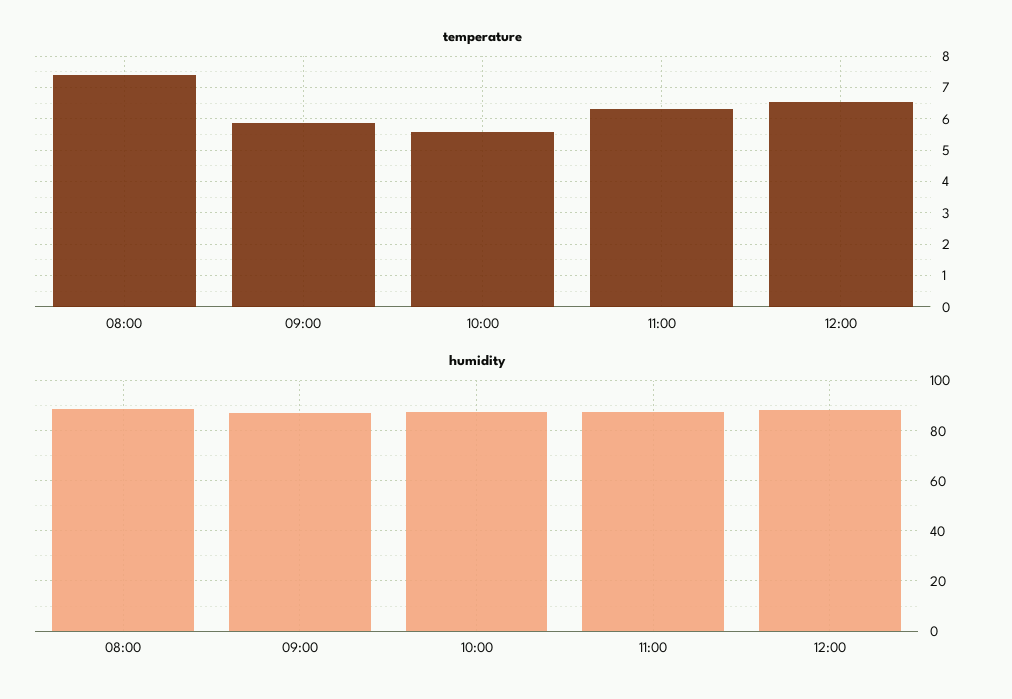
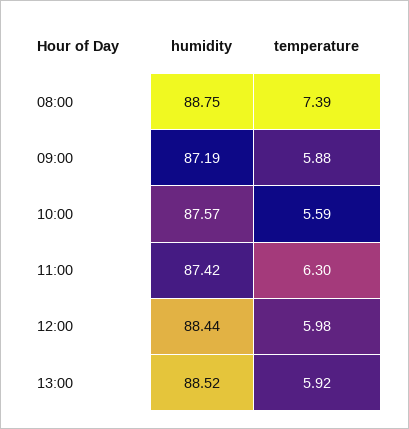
temperature, 12:00: 6.6 -> 5.98
humidity, 13:00: none -> 88.52
temperature, 13:00: none -> 5.92

